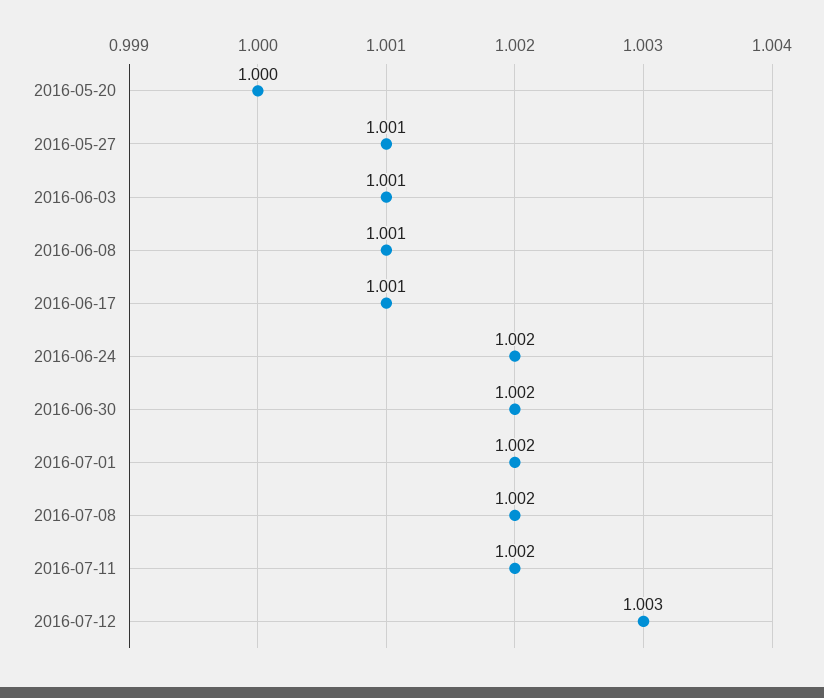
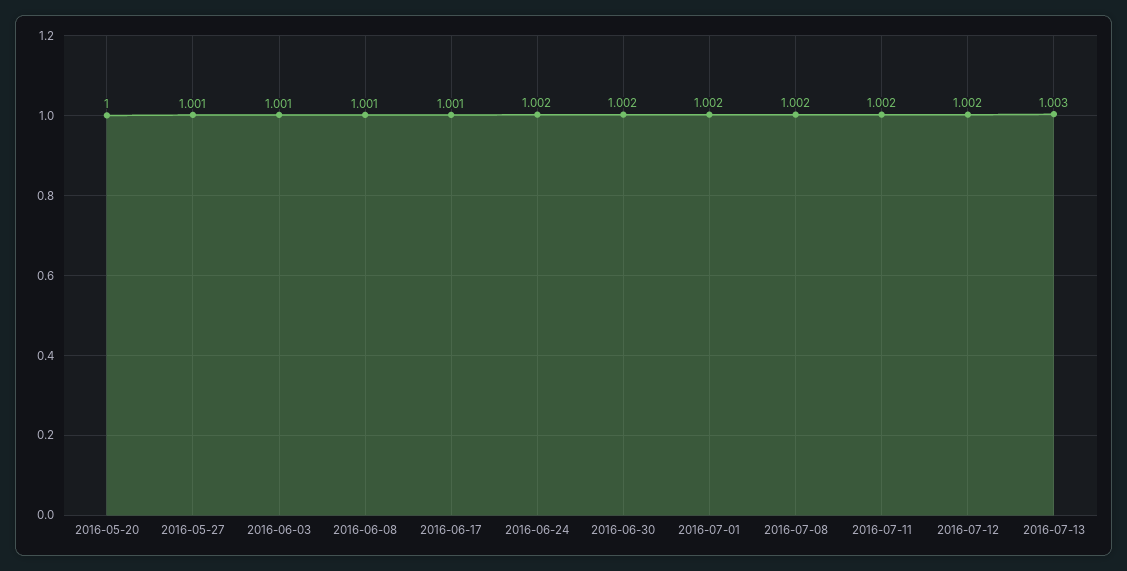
2016-07-12: 1.003 -> 1.002
2016-07-13: none -> 1.003

